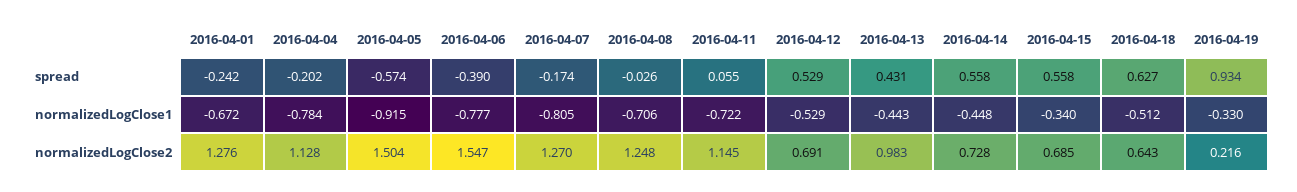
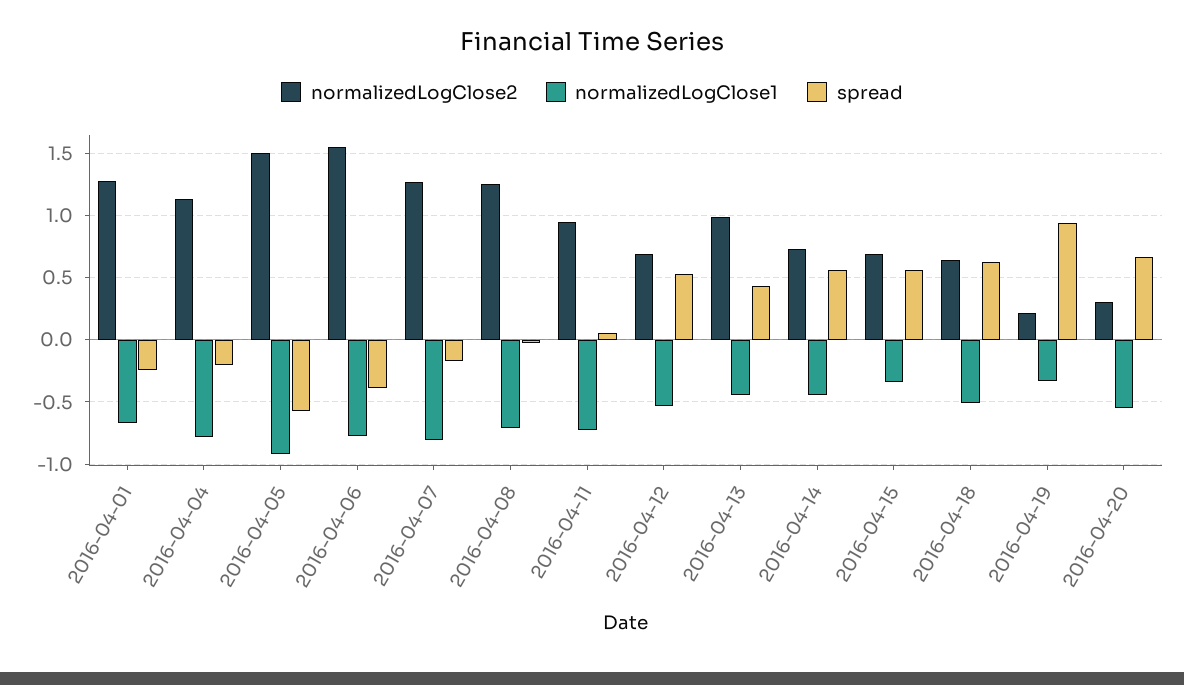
normalizedLogClose2, 2016-04-11: 1.145 -> 0.95
normalizedLogClose2, 2016-04-20: none -> 0.3
normalizedLogClose1, 2016-04-20: none -> -0.55
spread, 2016-04-20: none -> 0.65

